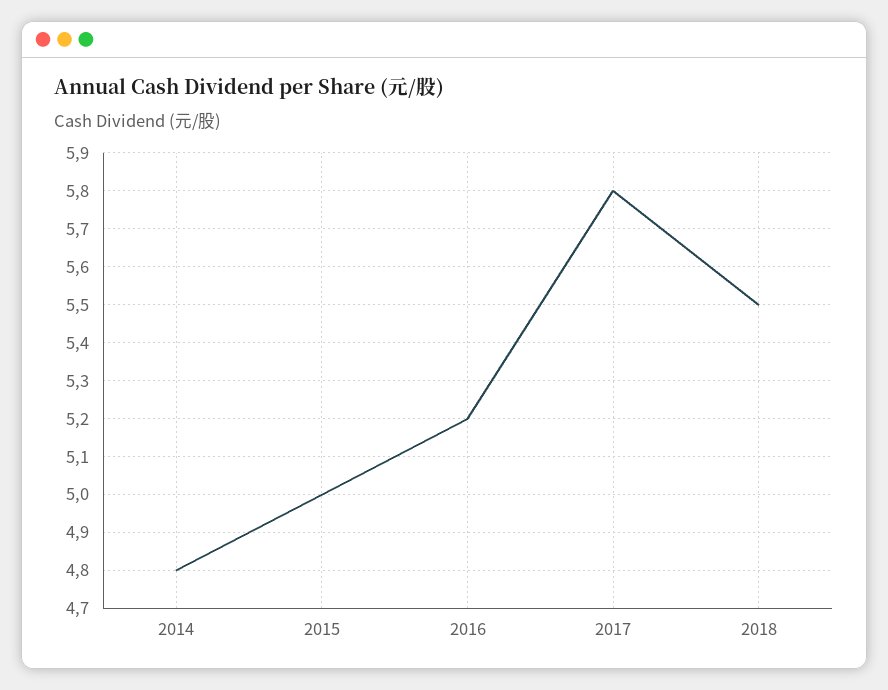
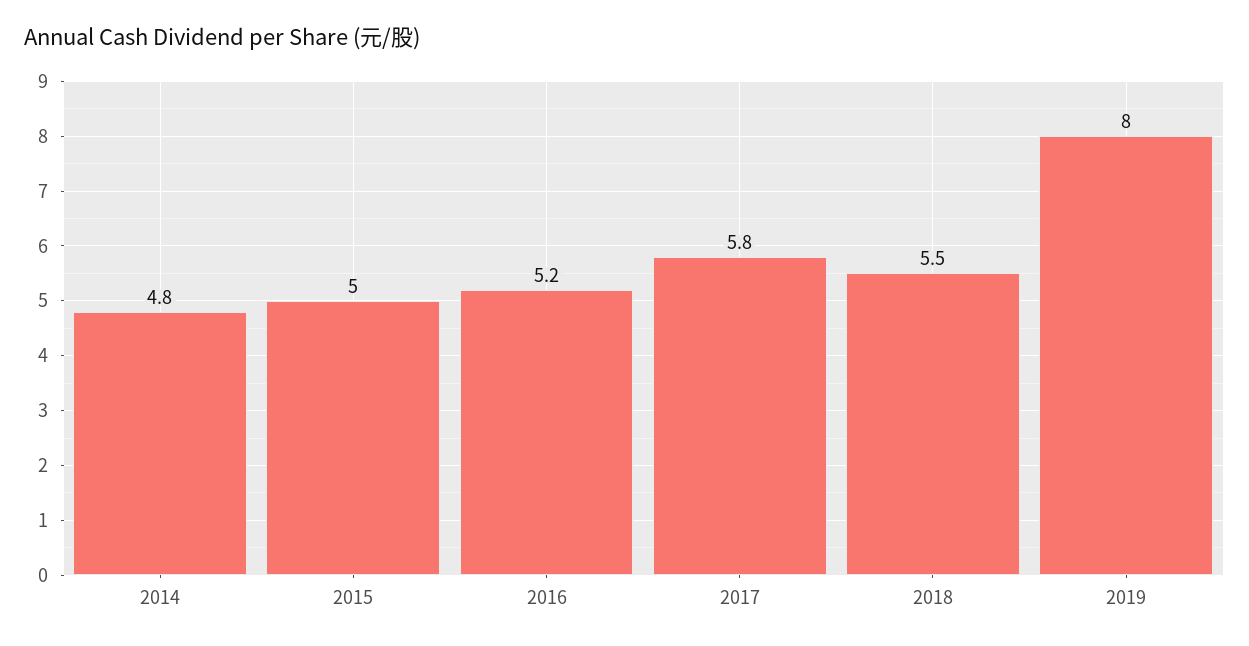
2019: none -> 8

